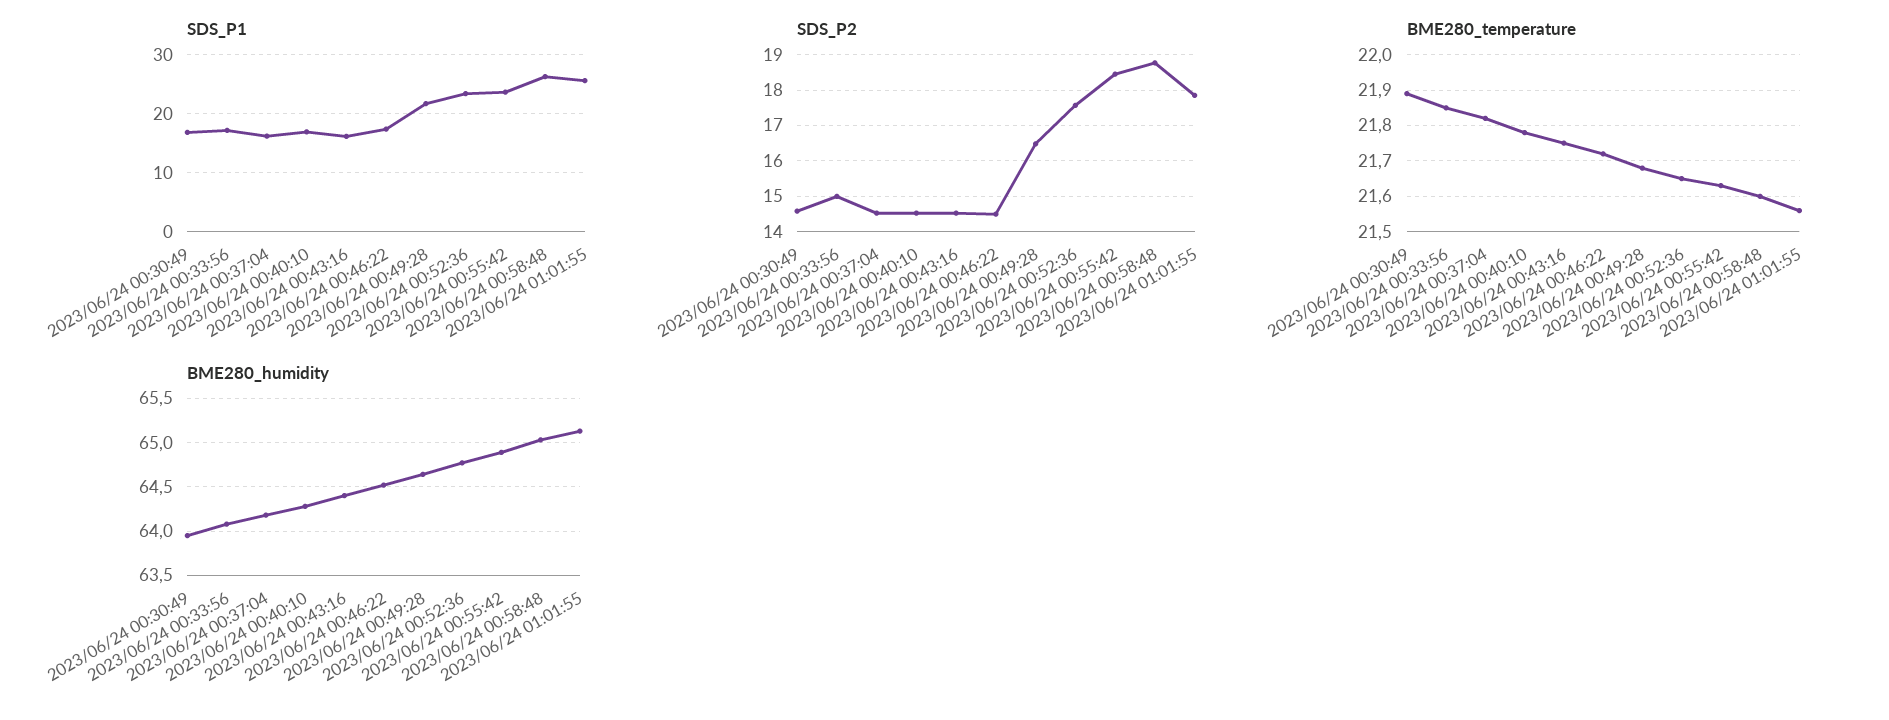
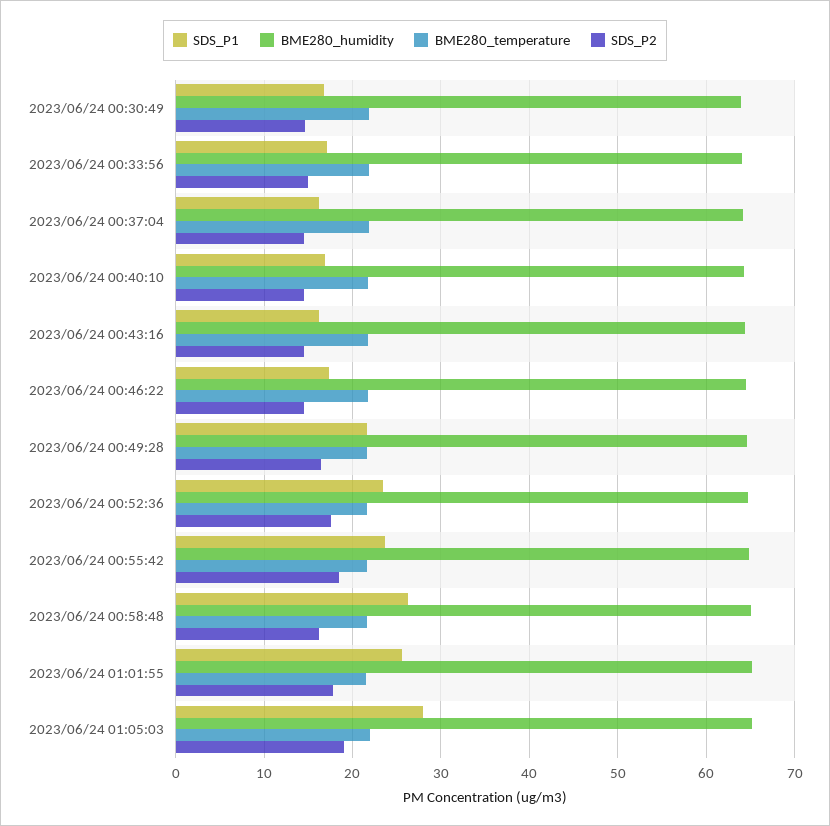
SDS_P2, 2023/06/24 00:58:48: 18.8 -> 16
SDS_P1, 2023/06/24 01:05:03: none -> 28
BME280_humidity, 2023/06/24 01:05:03: none -> 65
BME280_temperature, 2023/06/24 01:05:03: none -> 22
SDS_P2, 2023/06/24 01:05:03: none -> 19

